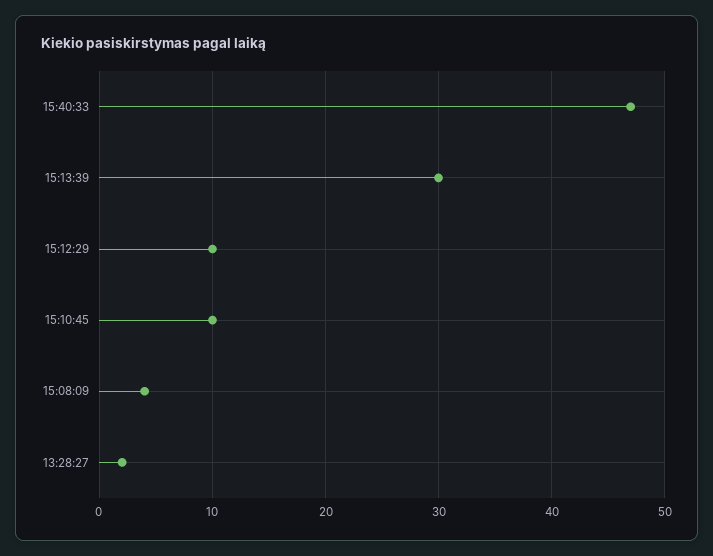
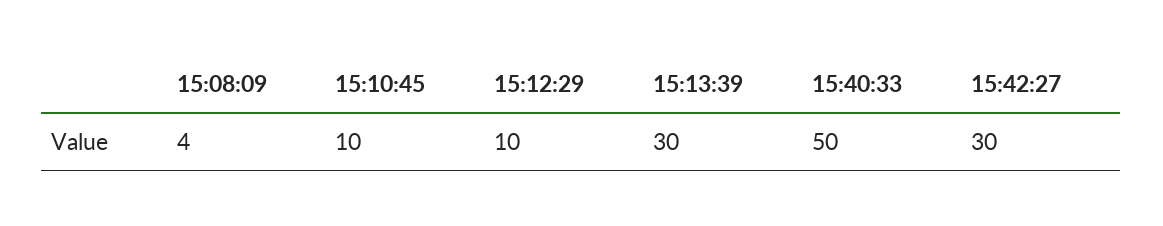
15:40:33: 47 -> 50
13:28:27: 2 -> none
15:42:27: none -> 30

